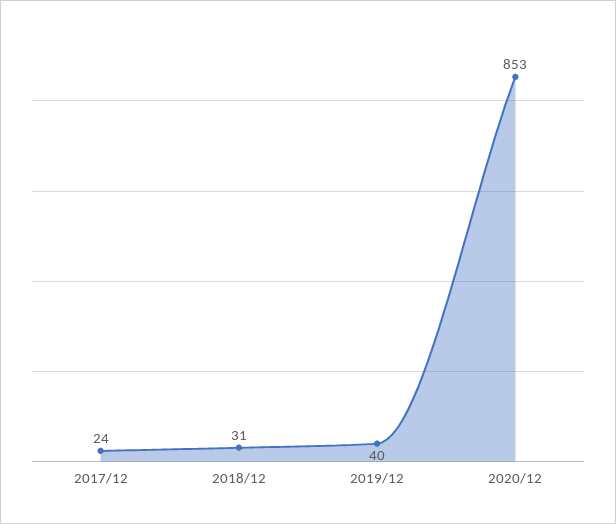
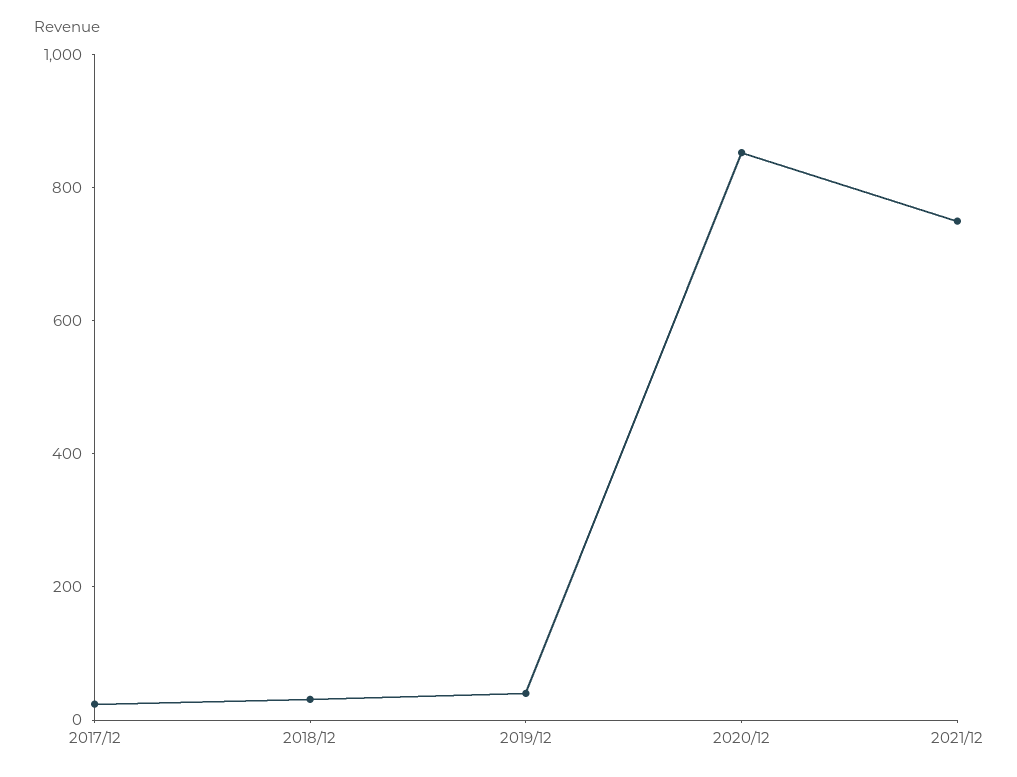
2021/12: none -> 750

